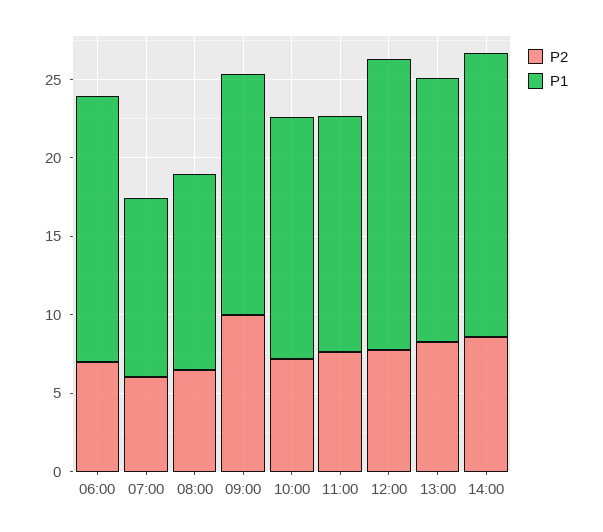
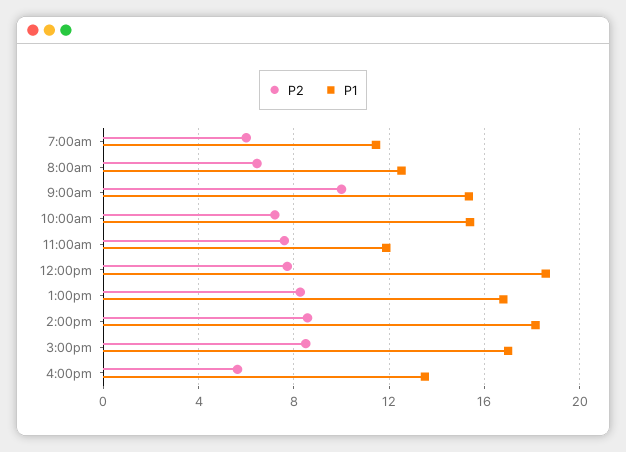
P2, 06:00: 7 -> none
P1, 06:00: 17 -> none
P1, 11:00: 15 -> 12
P2, 3:00pm: none -> 8.5
P1, 3:00pm: none -> 17
P2, 4:00pm: none -> 5.5
P1, 4:00pm: none -> 13.5

